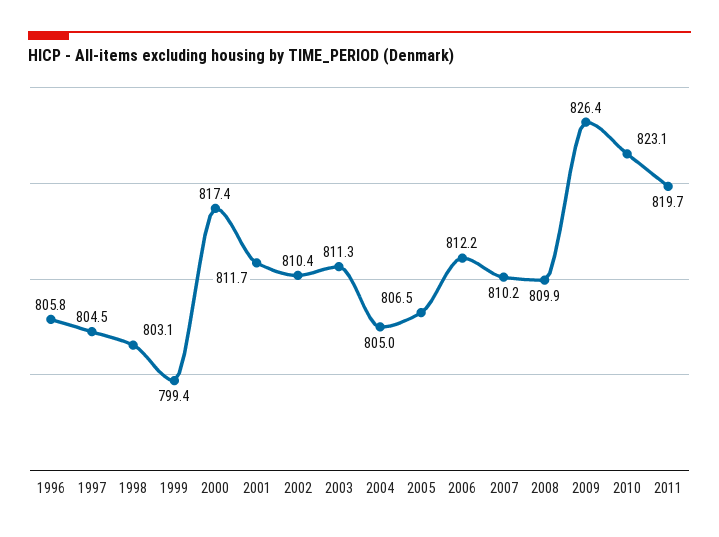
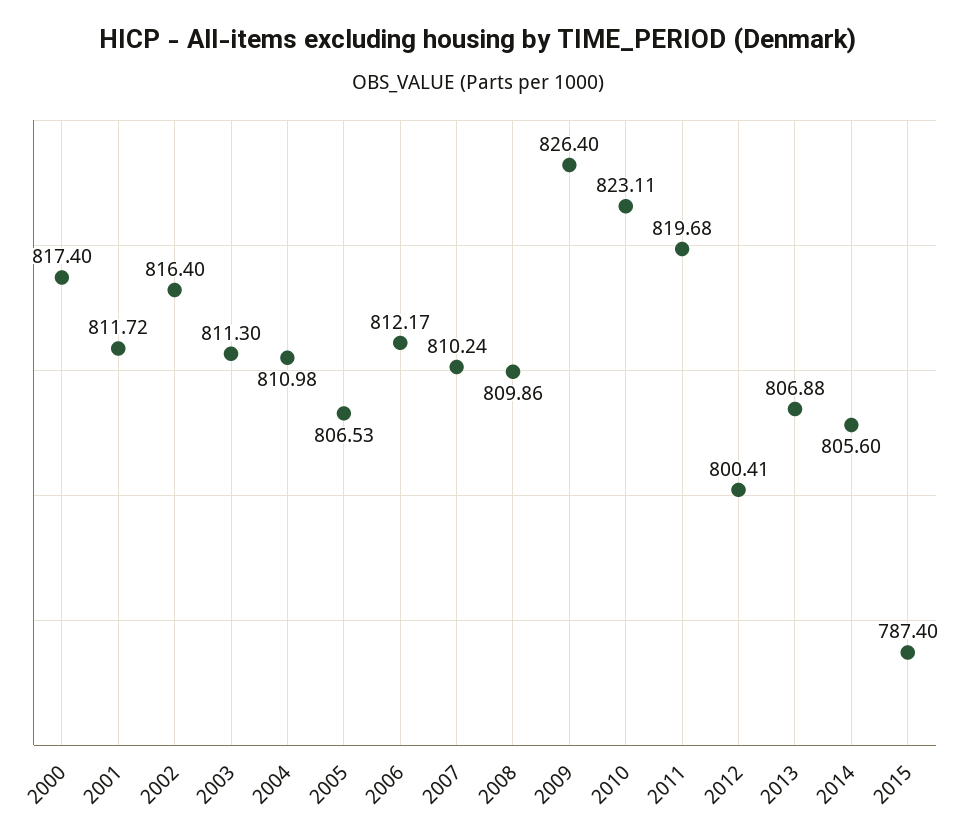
1996: 805.8 -> none
1997: 804.5 -> none
1998: 803.1 -> none
1999: 799.4 -> none
2002: 810.4 -> 816.4
2004: 805 -> 810.98
2012: none -> 800.41
2013: none -> 806.88
2014: none -> 805.6
2015: none -> 787.4

